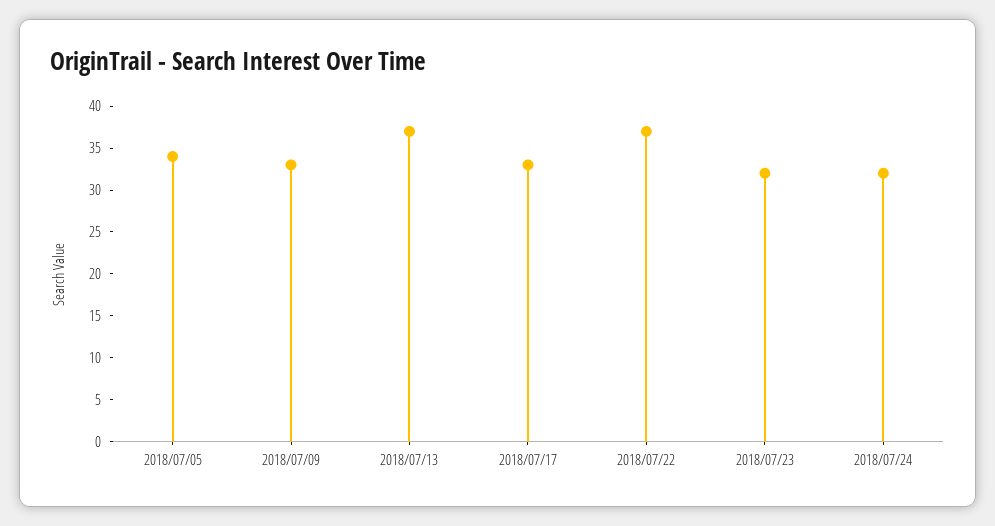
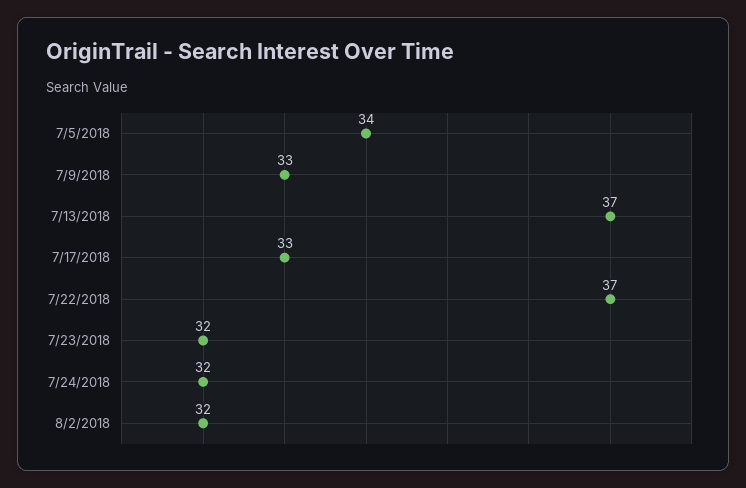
8/2/2018: none -> 32

